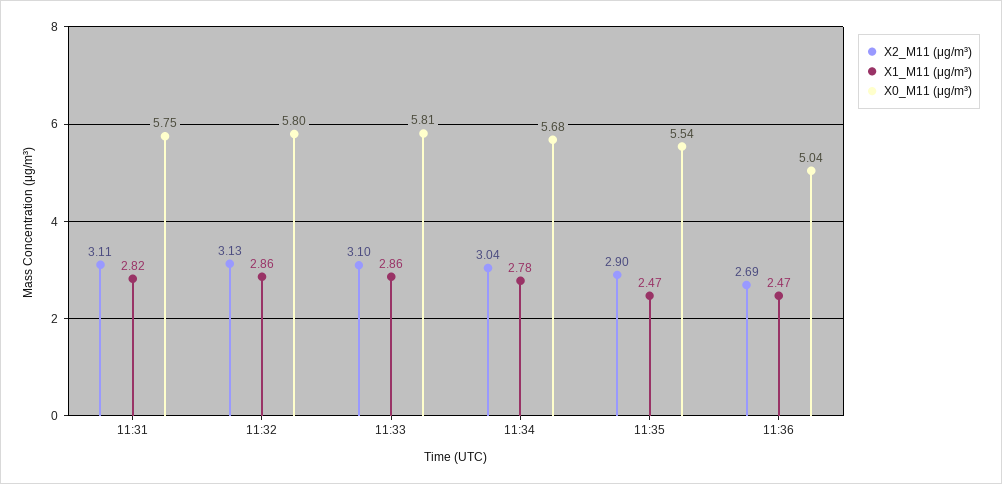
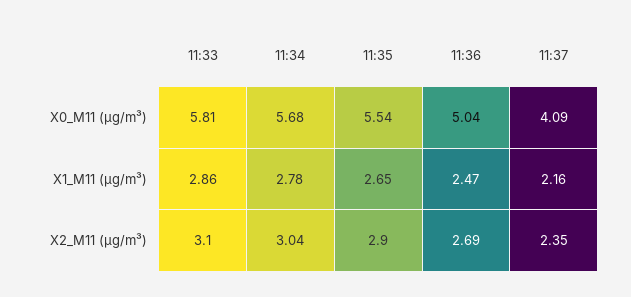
X2_M11 (μg/m³), 11:31: 3.11 -> none
X1_M11 (μg/m³), 11:31: 2.82 -> none
X0_M11 (μg/m³), 11:31: 5.75 -> none
X2_M11 (μg/m³), 11:32: 3.13 -> none
X1_M11 (μg/m³), 11:32: 2.86 -> none
X0_M11 (μg/m³), 11:32: 5.8 -> none
X1_M11 (μg/m³), 11:35: 2.47 -> 2.65
X0_M11 (μg/m³), 11:37: none -> 4.09
X1_M11 (μg/m³), 11:37: none -> 2.16
X2_M11 (μg/m³), 11:37: none -> 2.35

